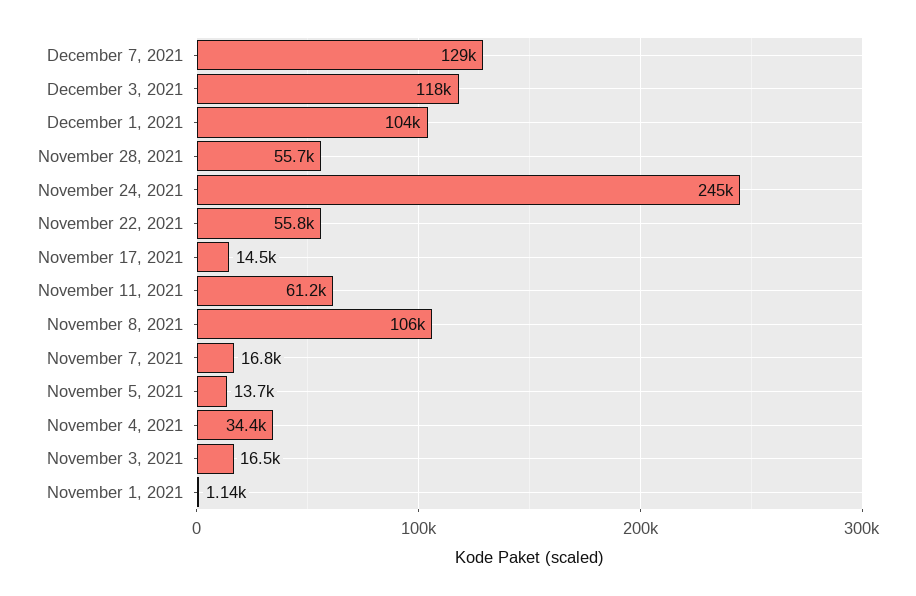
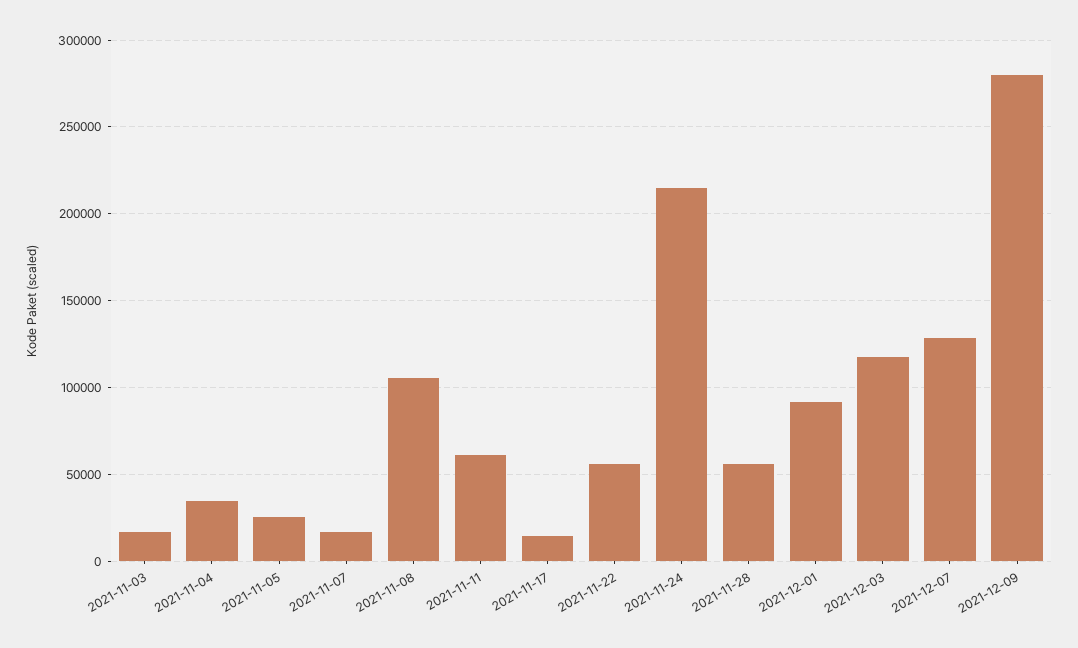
December 1, 2021: 104000 -> 90000
November 24, 2021: 245000 -> 215000
November 5, 2021: 13700 -> 25000
November 1, 2021: 1140 -> none
2021-12-09: none -> 280000

